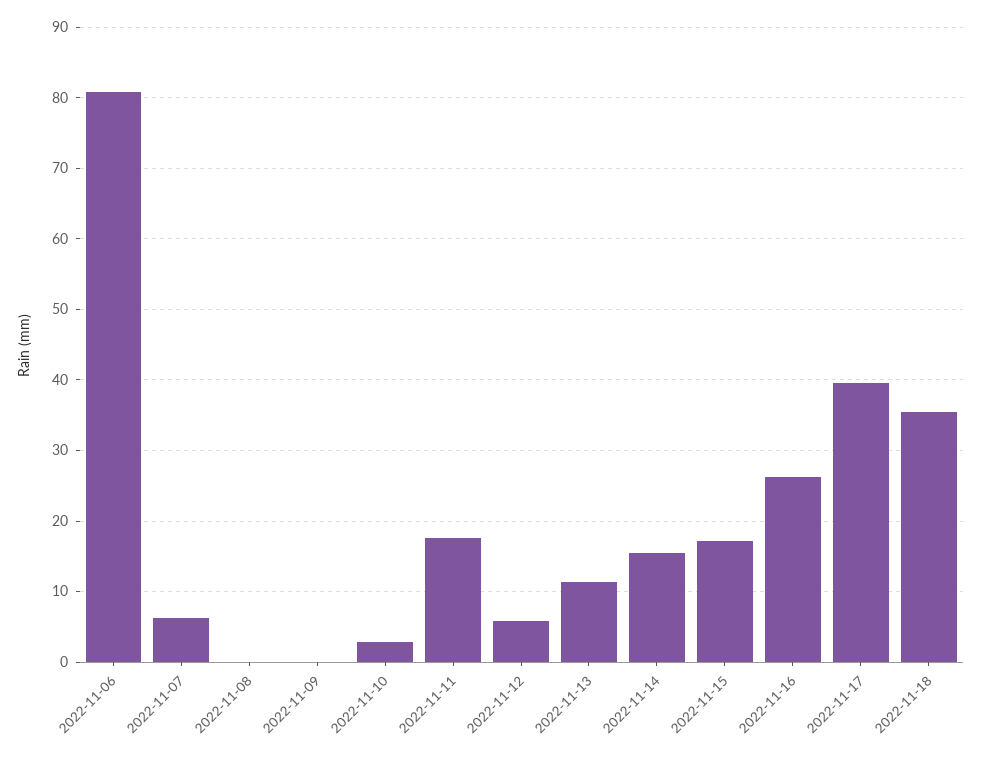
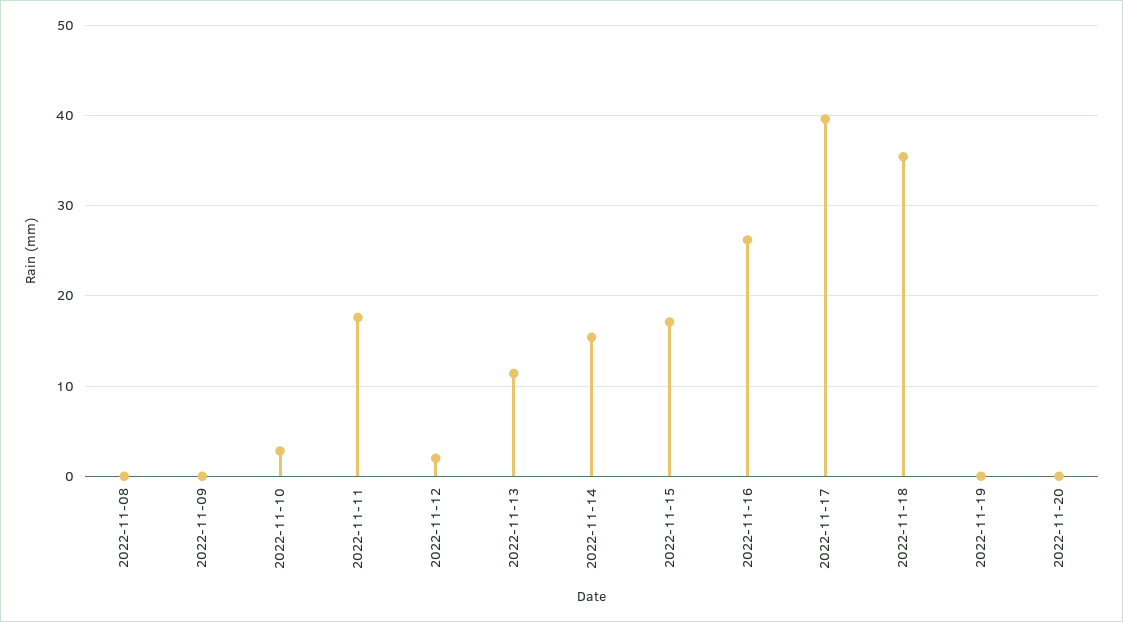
2022-11-06: 81 -> none
2022-11-07: 6 -> none
2022-11-12: 6 -> 2
2022-11-19: none -> 0
2022-11-20: none -> 0

